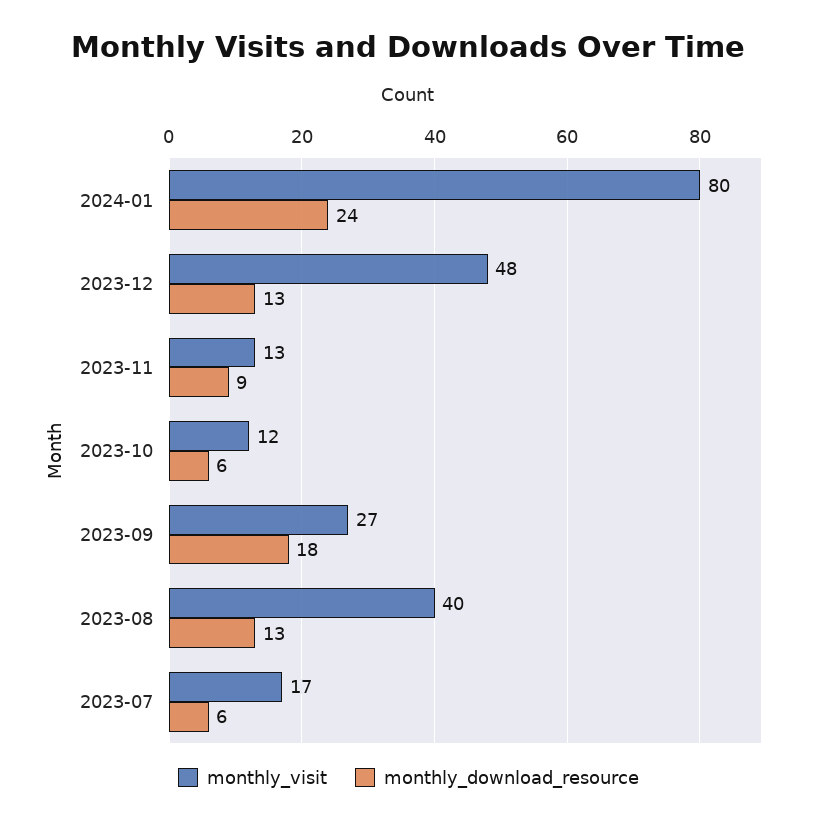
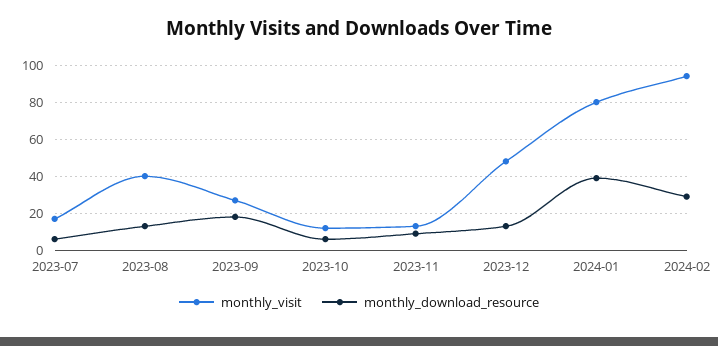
monthly_download_resource, 2024-01: 24 -> 40
monthly_visit, 2024-02: none -> 95
monthly_download_resource, 2024-02: none -> 30

